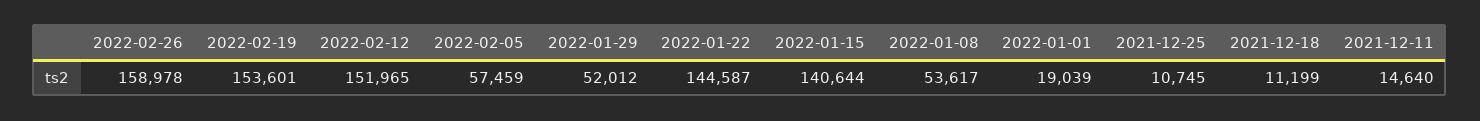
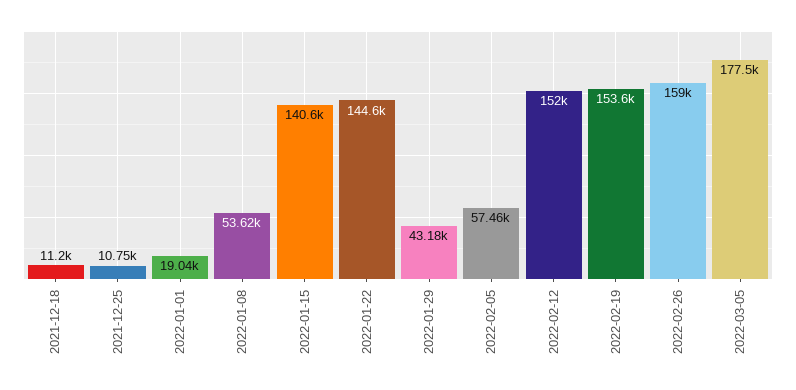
2022-01-29: 52012 -> 43180
2021-12-11: 14640 -> none
2022-03-05: none -> 177500

